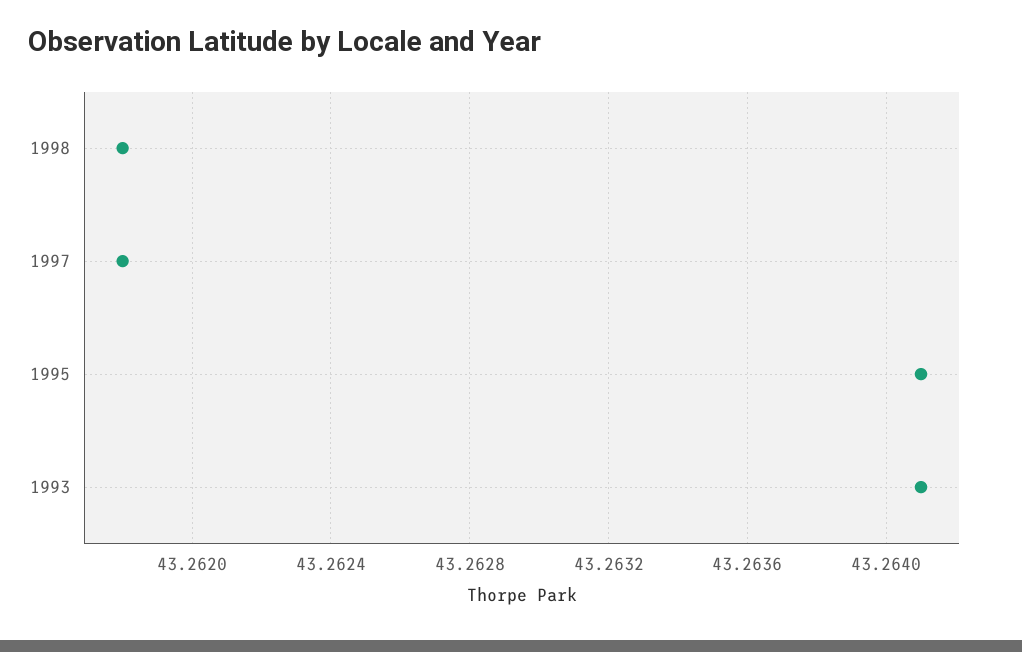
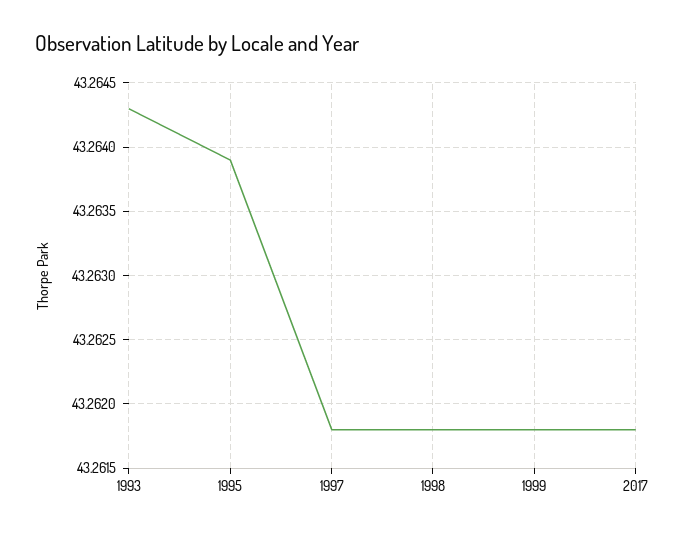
1995: 43.2641 -> 43.2639
1993: 43.2641 -> 43.2643
1999: none -> 43.2618
2017: none -> 43.2618

